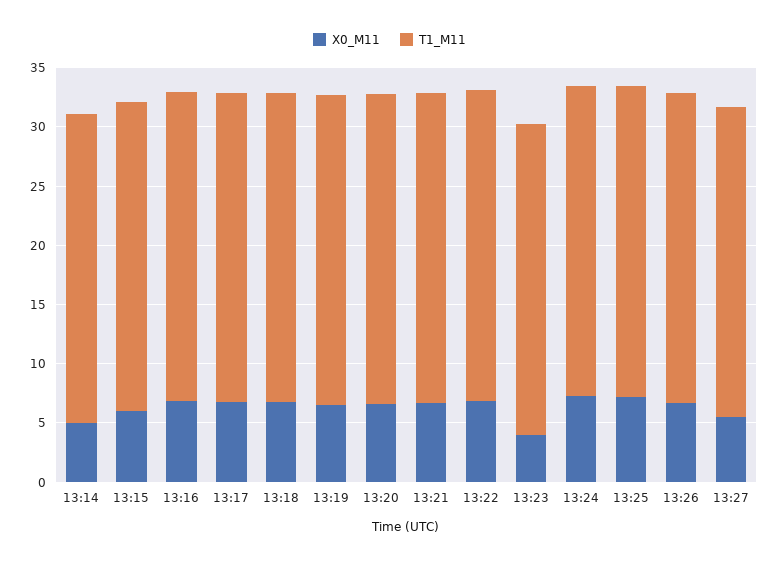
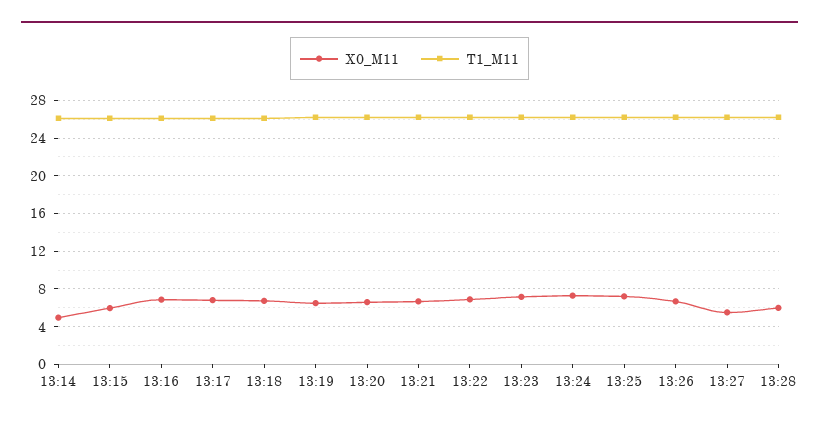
X0_M11, 13:23: 4 -> 7
X0_M11, 13:28: none -> 6
T1_M11, 13:28: none -> 26

